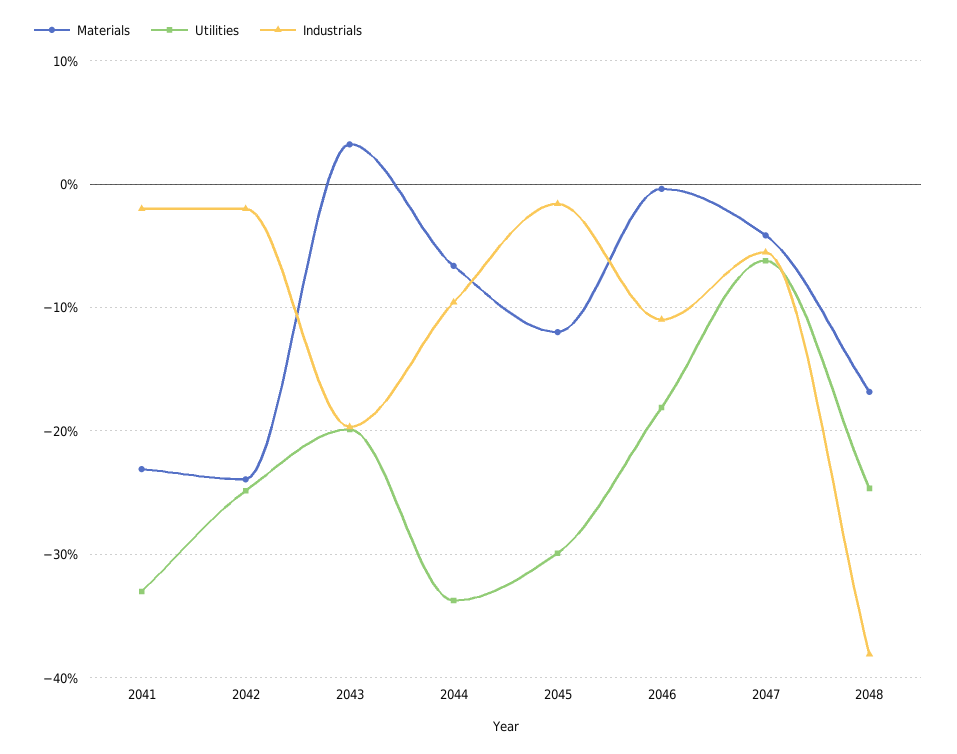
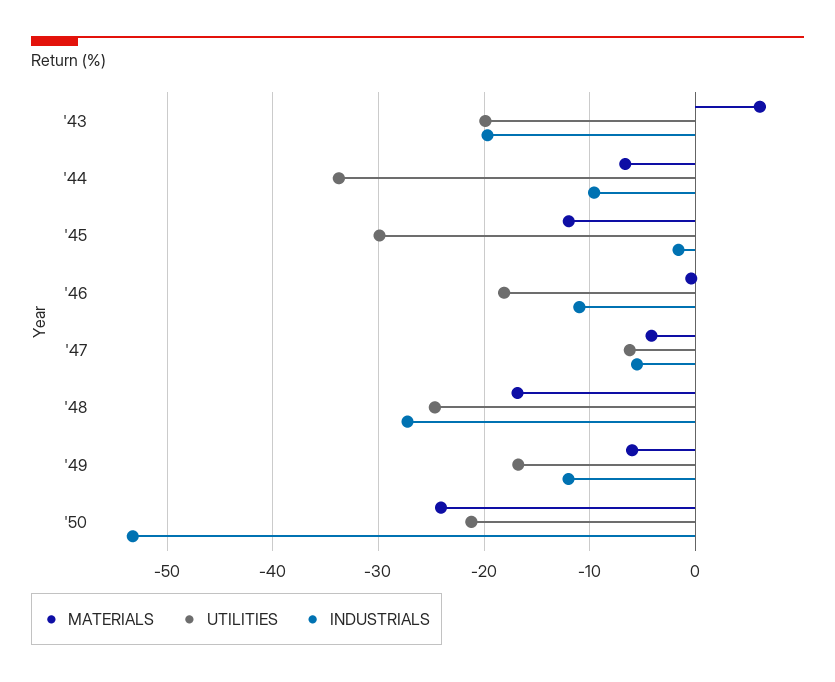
Materials, 2041: -23 -> none
Utilities, 2041: -33 -> none
Industrials, 2041: -2 -> none
Materials, 2042: -24 -> none
Utilities, 2042: -25 -> none
Industrials, 2042: -2 -> none
Materials, 2043: 3 -> 6
Industrials, 2048: -38 -> -27
Materials, '49: none -> -6
Utilities, '49: none -> -17
Industrials, '49: none -> -12
Materials, '50: none -> -24
Utilities, '50: none -> -21
Industrials, '50: none -> -53

